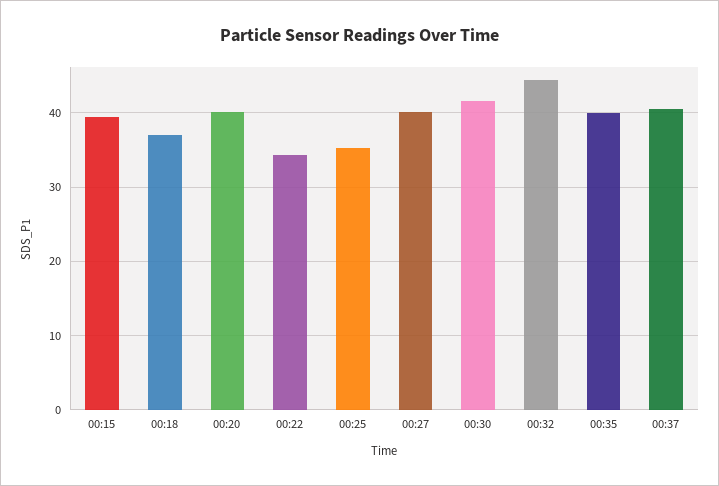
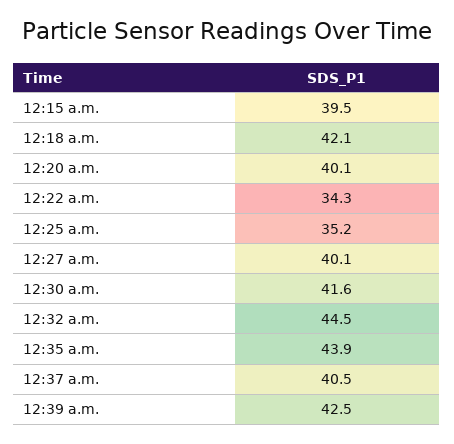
00:18: 37 -> 42.1
00:35: 40 -> 43.9
12:39 a.m.: none -> 42.5

